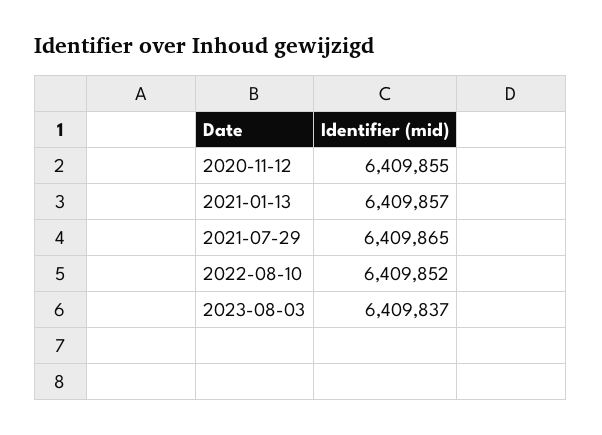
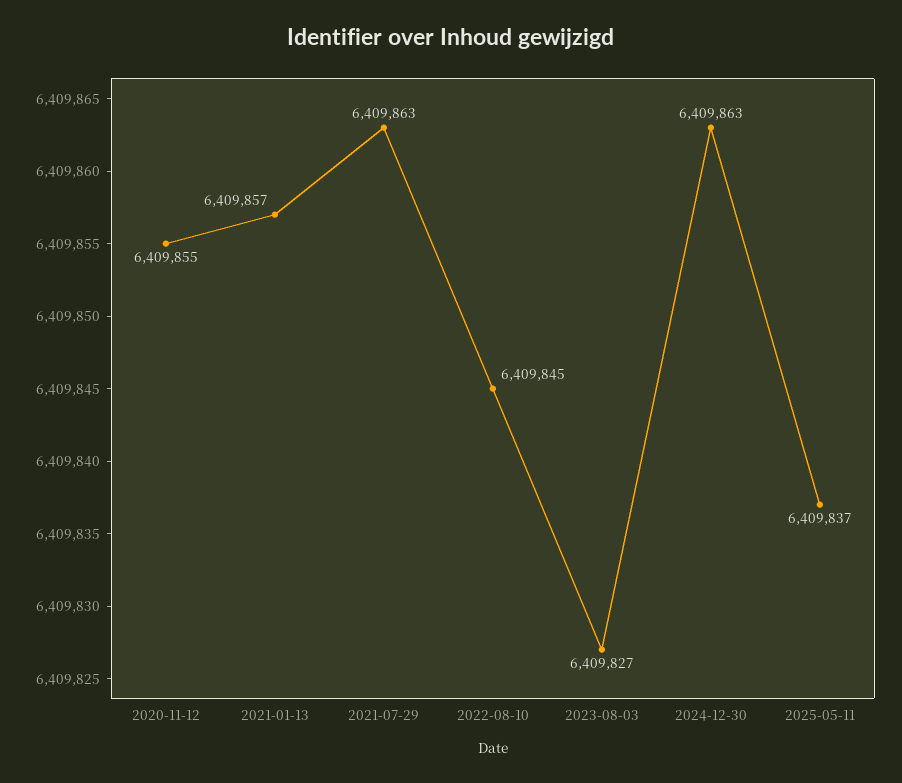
2021-07-29: 6409865 -> 6409863
2022-08-10: 6409852 -> 6409845
2023-08-03: 6409837 -> 6409827
2024-12-30: none -> 6409863
2025-05-11: none -> 6409837

